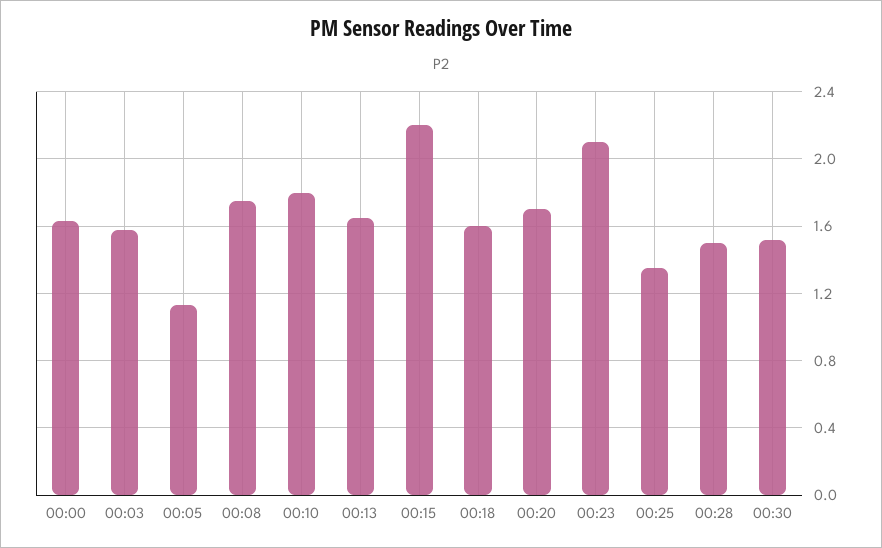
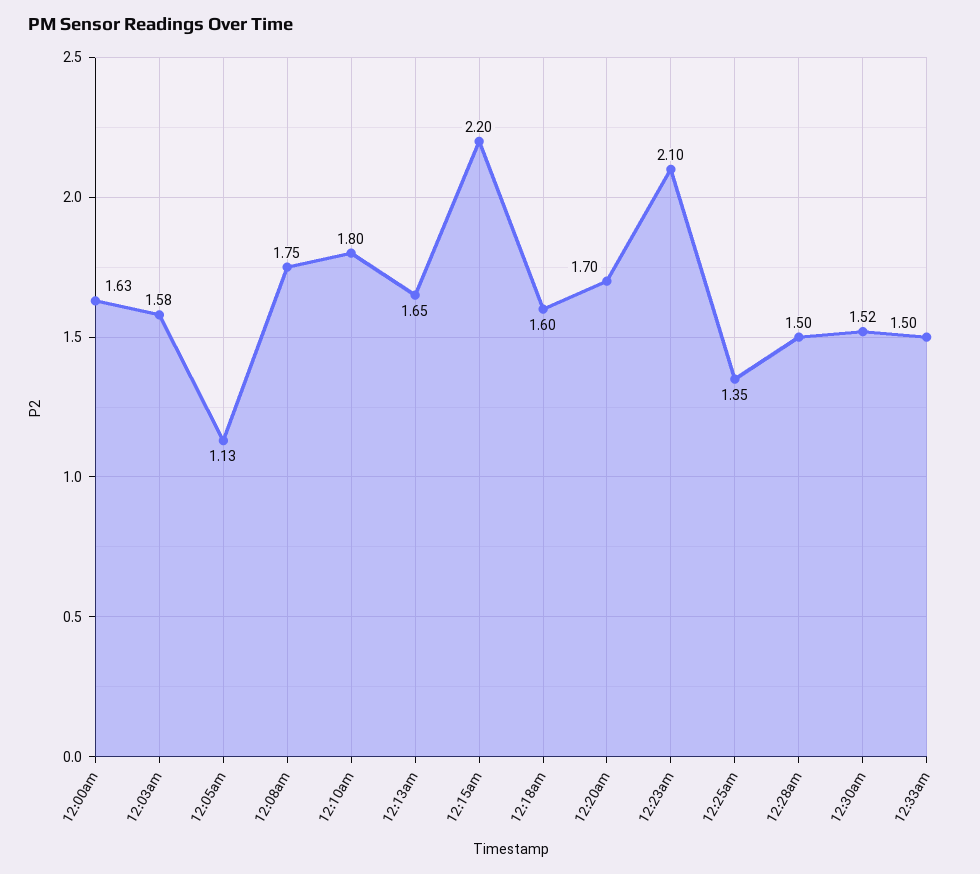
12:33am: none -> 1.5

